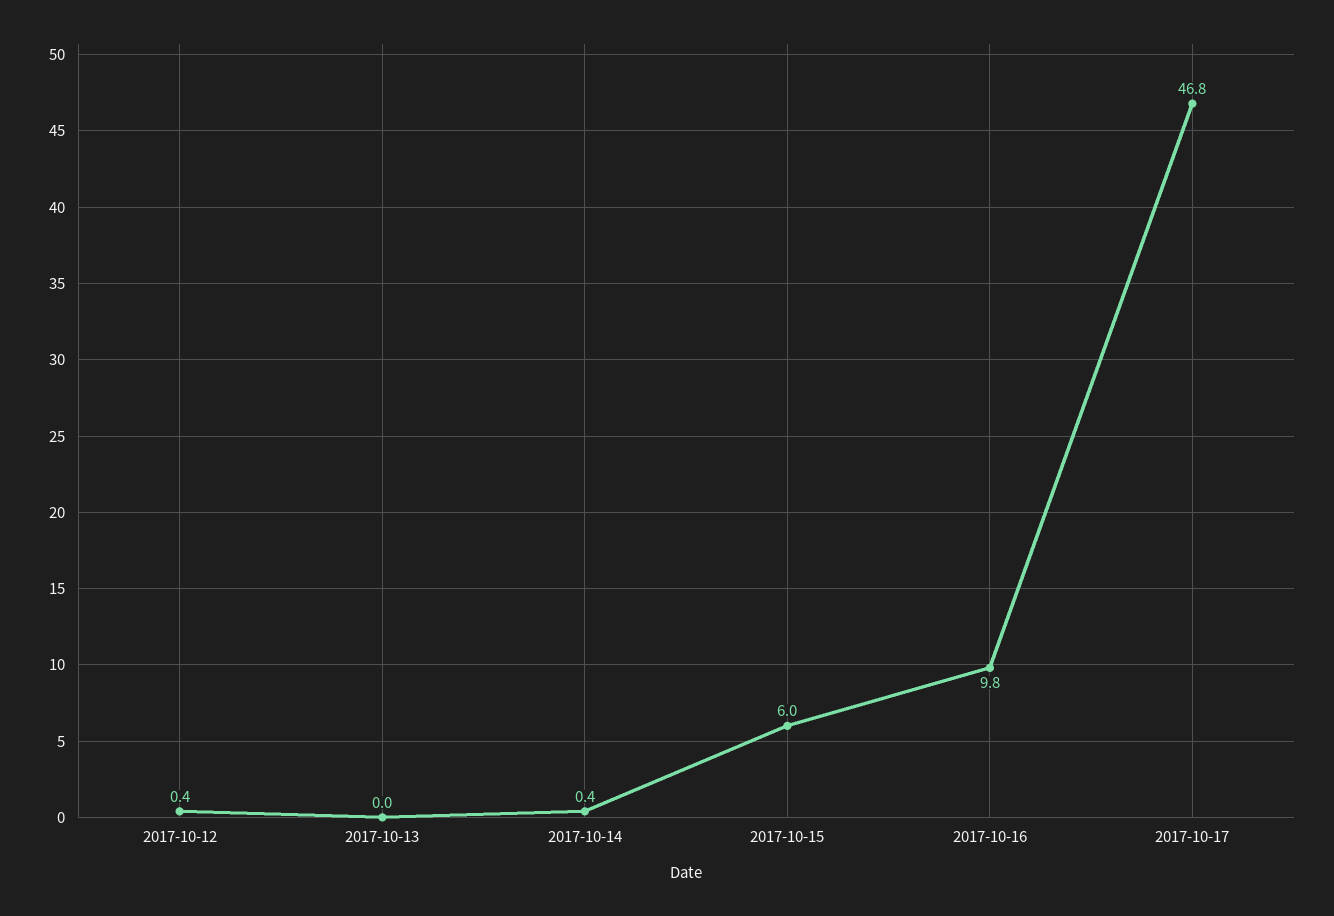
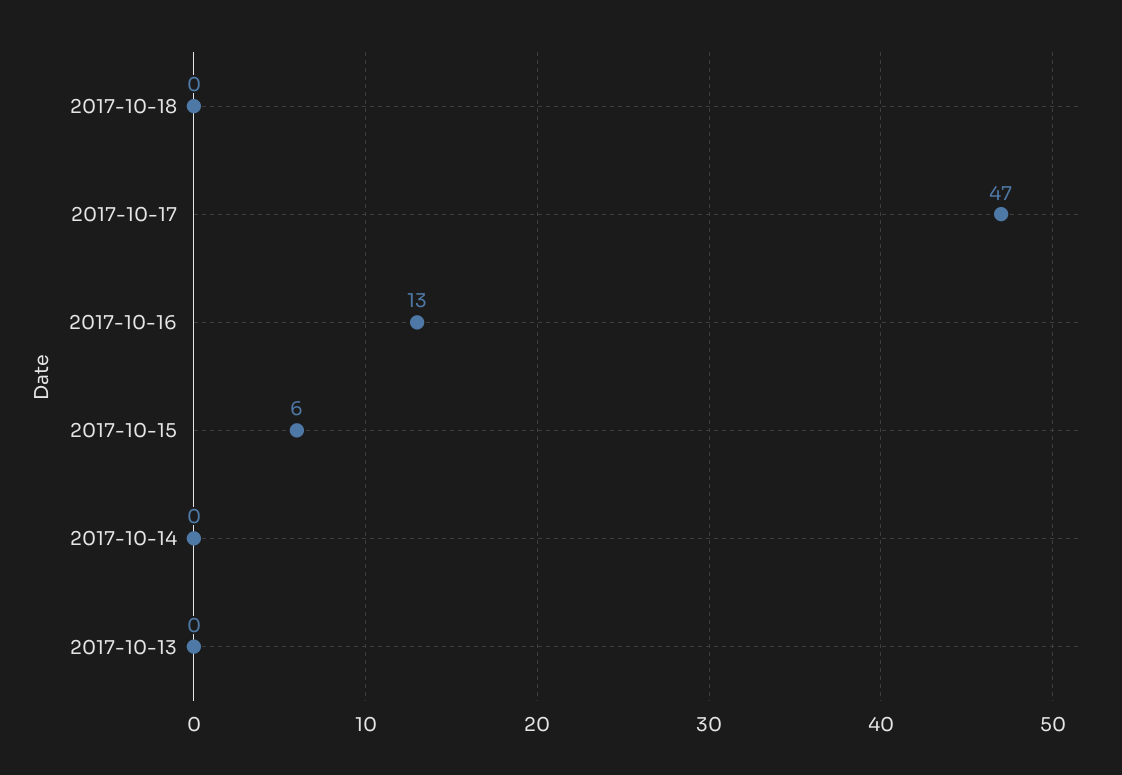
2017-10-12: 0.4 -> none
2017-10-16: 9.8 -> 13
2017-10-18: none -> 0

